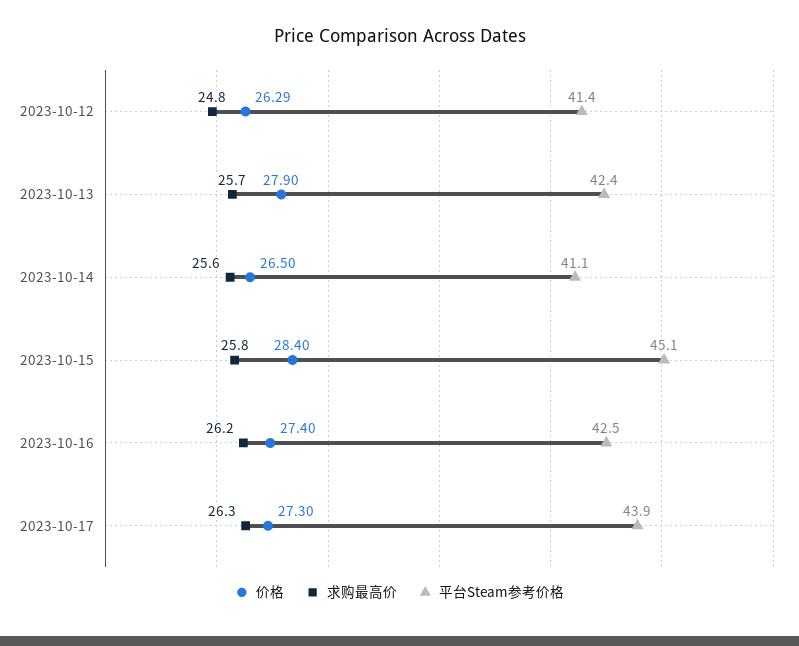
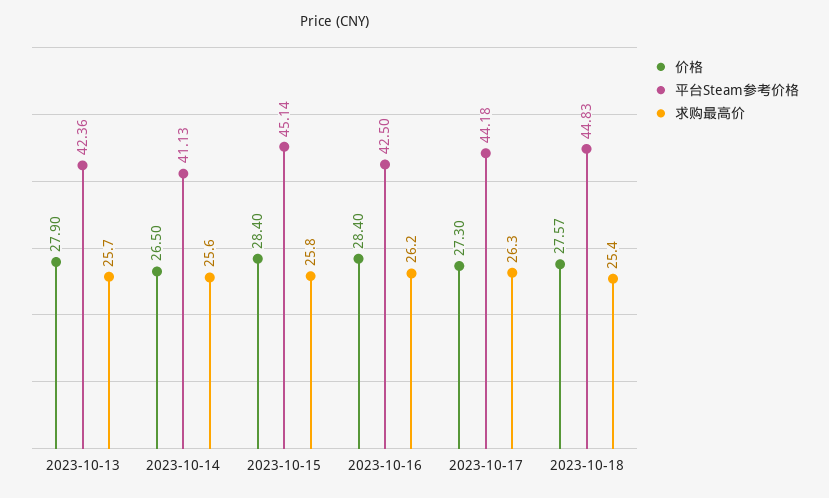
价格, 2023-10-12: 26.29 -> none
求购最高价, 2023-10-12: 24.8 -> none
平台Steam参考价格, 2023-10-12: 41.4 -> none
价格, 2023-10-16: 27.4 -> 28.4
平台Steam参考价格, 2023-10-17: 43.9 -> 44.18
价格, 2023-10-18: none -> 27.57
平台Steam参考价格, 2023-10-18: none -> 44.83
求购最高价, 2023-10-18: none -> 25.4

